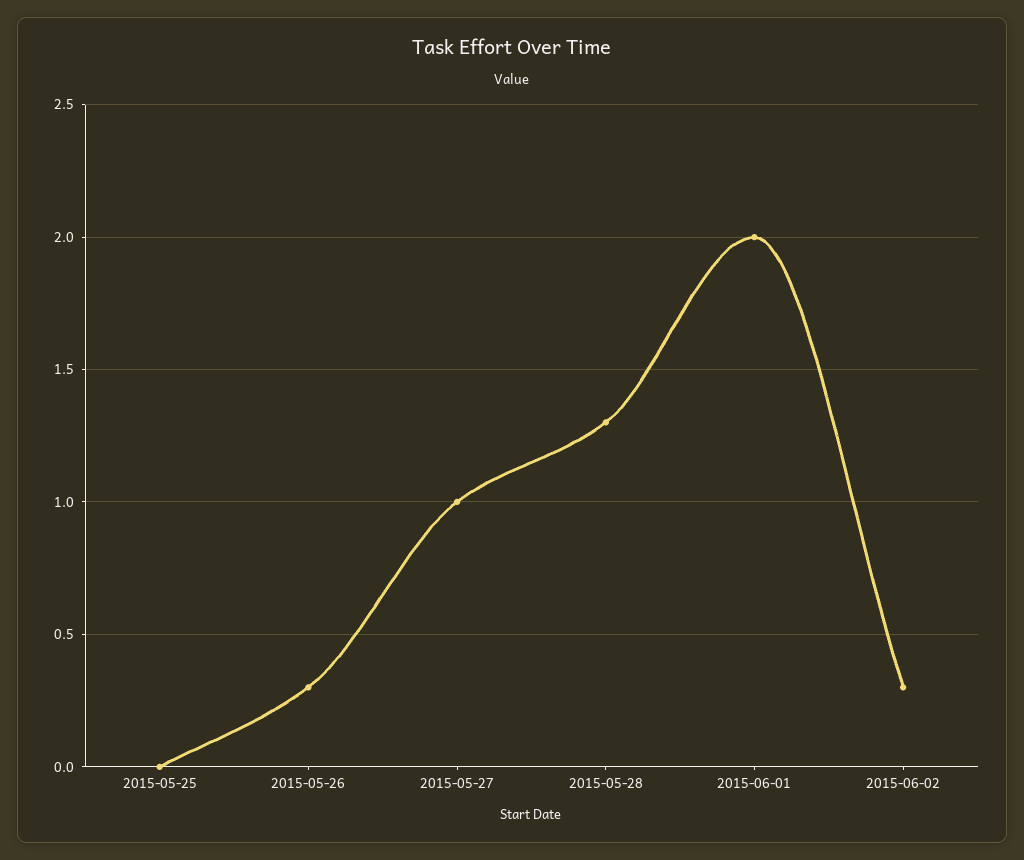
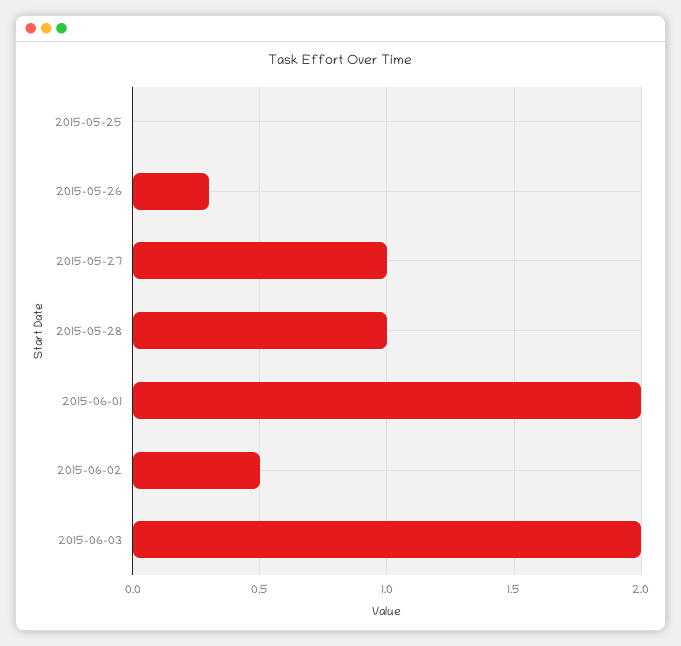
2015-05-28: 1.3 -> 1
2015-06-02: 0.3 -> 0.5
2015-06-03: none -> 2

